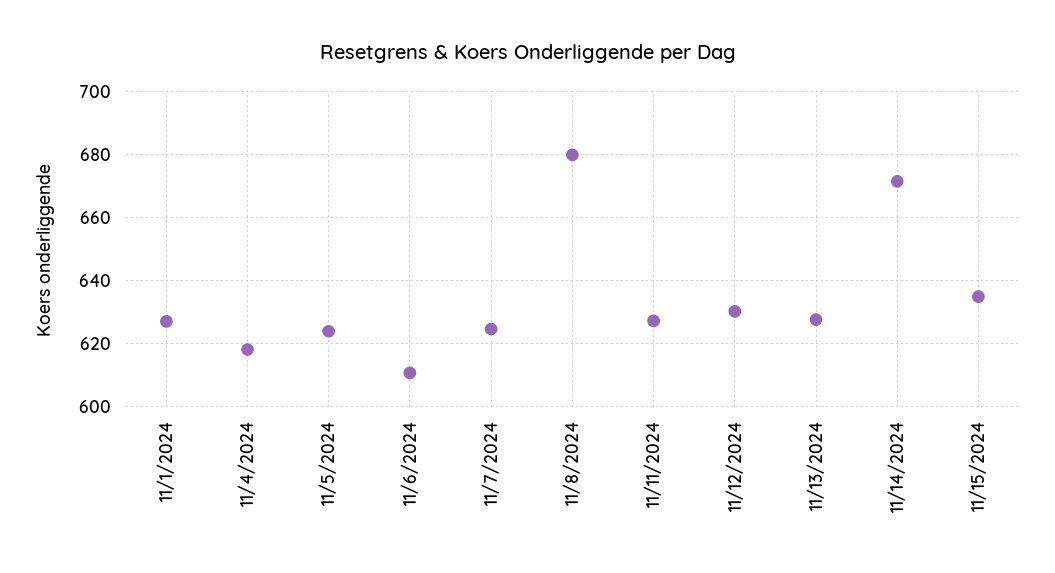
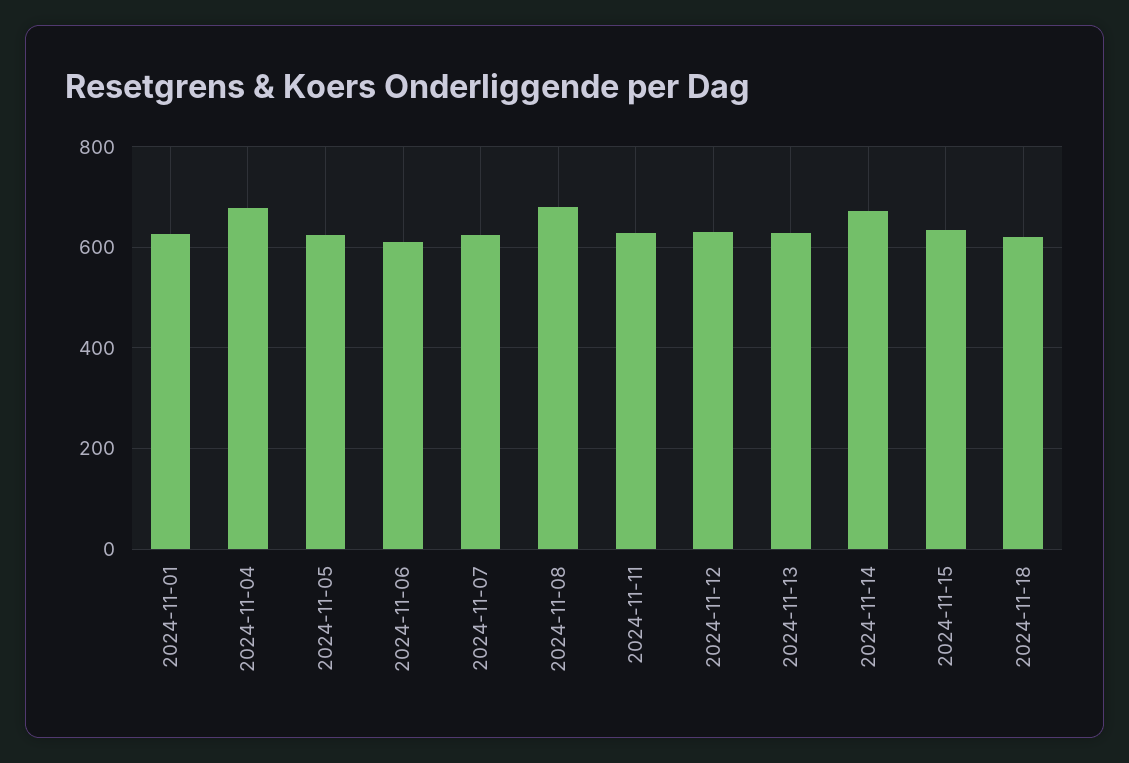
11/4/2024: 618 -> 680
2024-11-18: none -> 620

